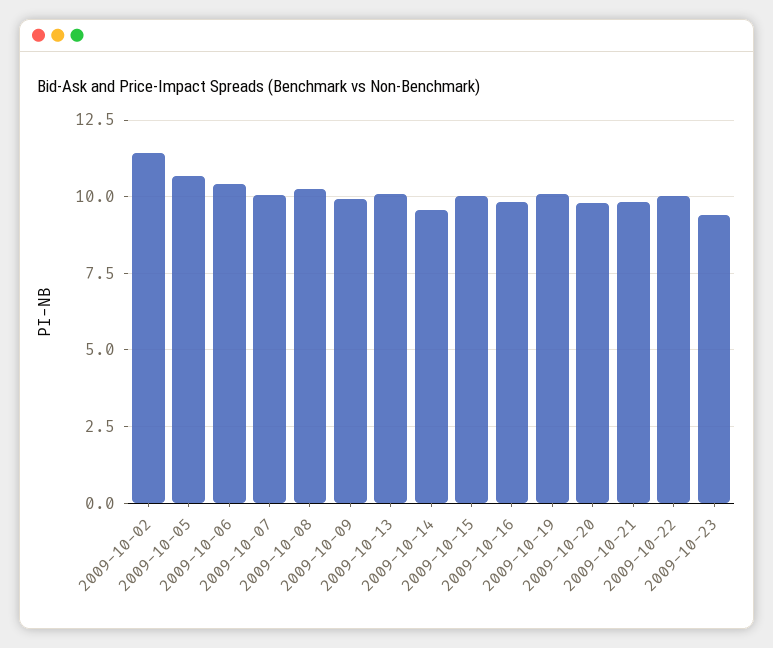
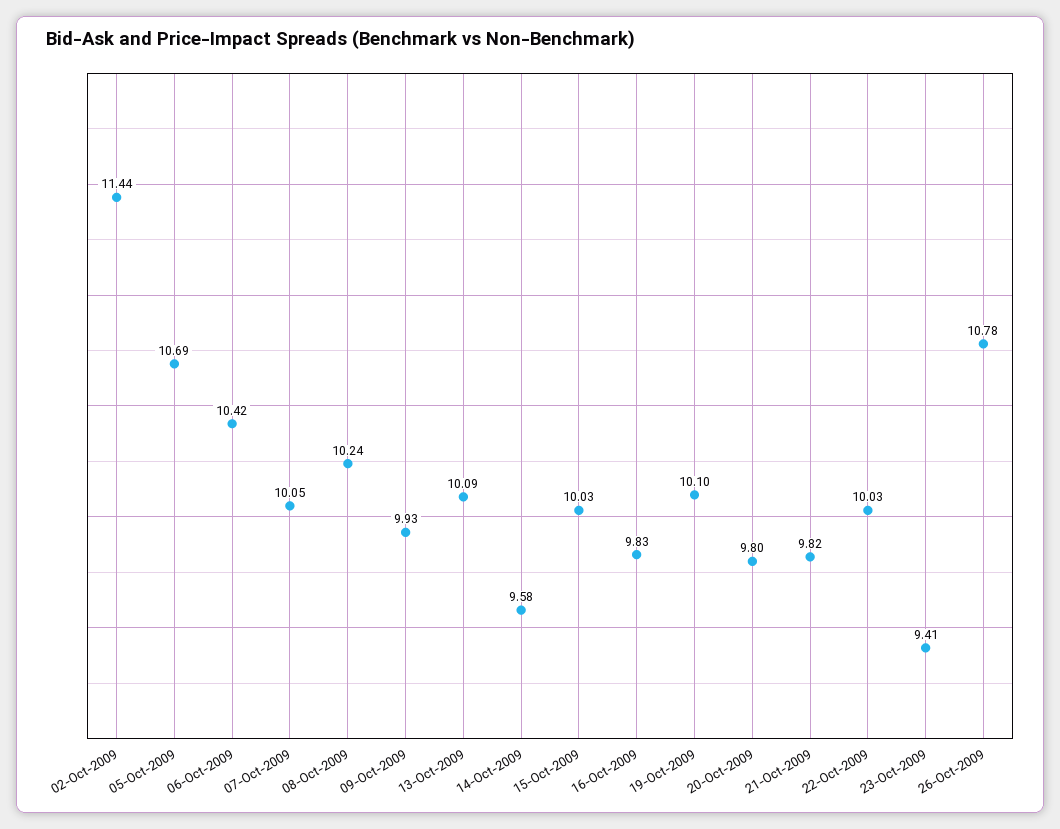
26-Oct-2009: none -> 10.78

